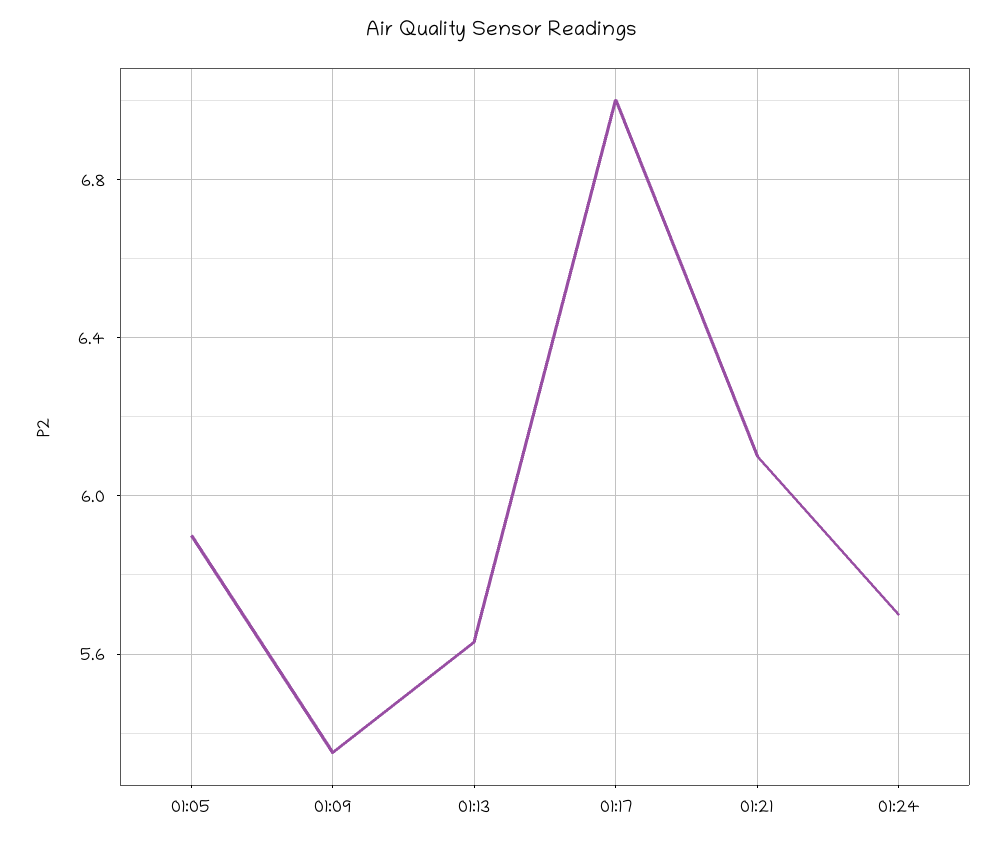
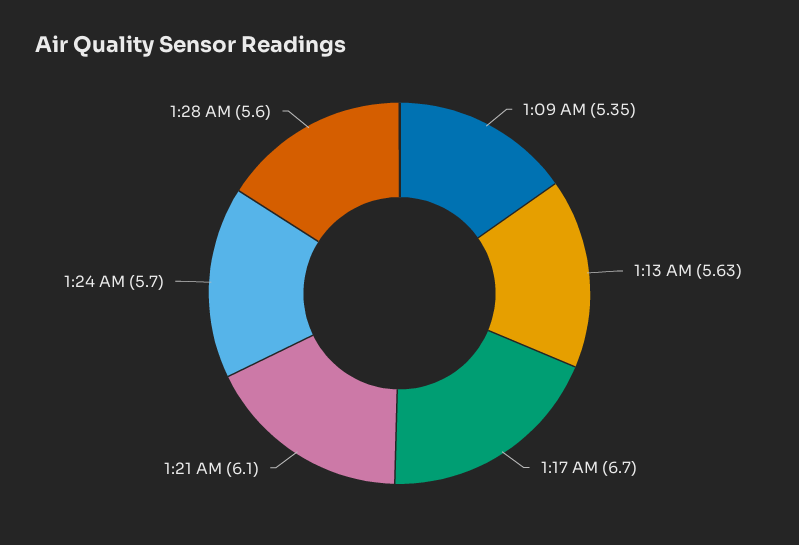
01:05: 5.9 -> none
01:17: 7 -> 6.7
1:28 AM: none -> 5.6

